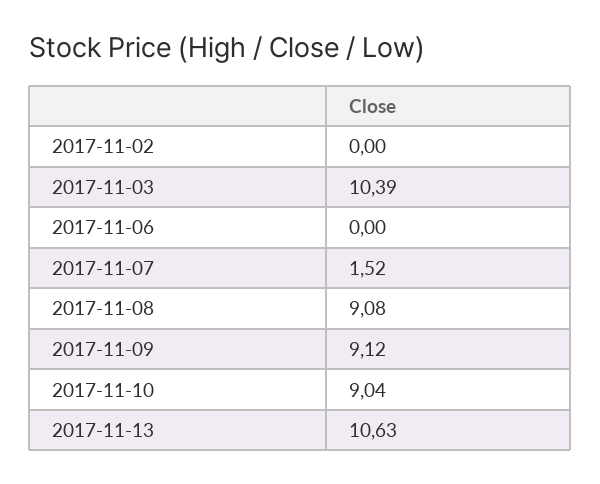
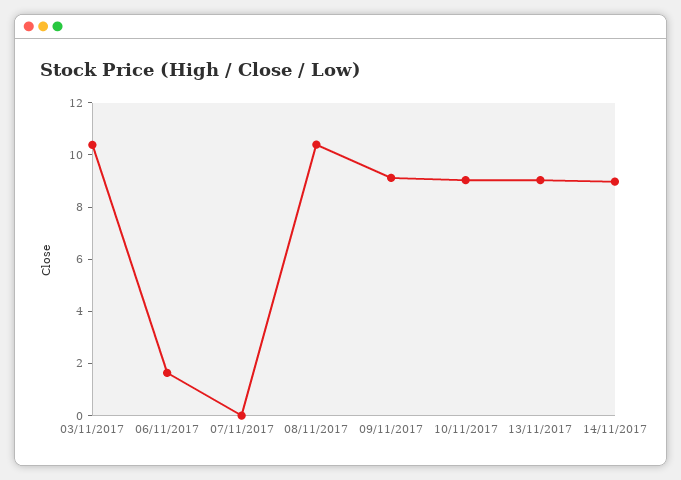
2017-11-02: 0 -> none
2017-11-06: 0 -> 1.5
2017-11-07: 1.52 -> 0
2017-11-08: 9.08 -> 10.5
2017-11-13: 10.63 -> 9
14/11/2017: none -> 9

